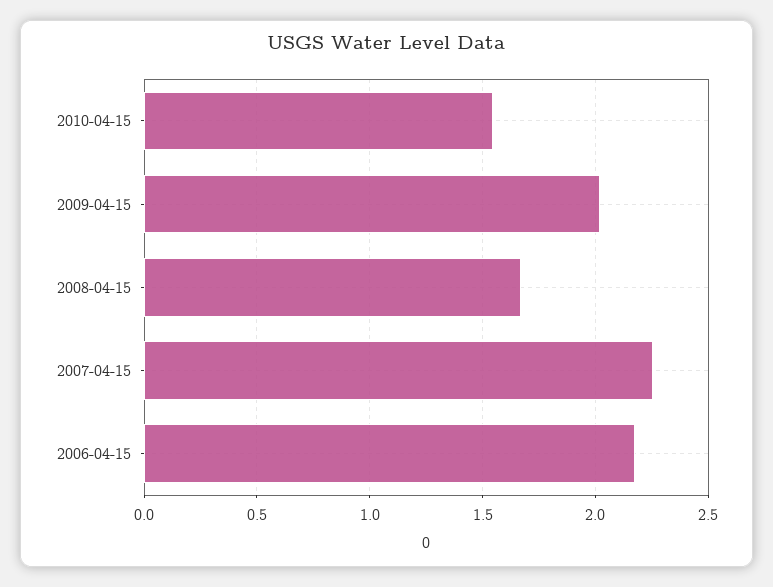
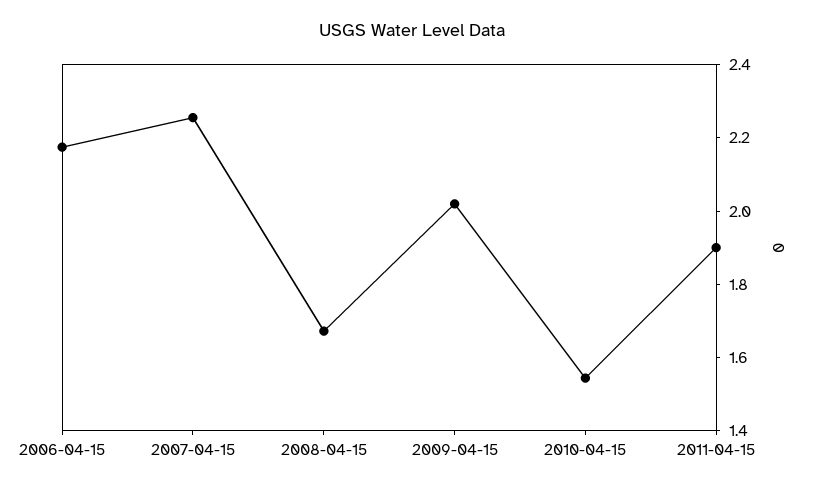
2011-04-15: none -> 1.9

